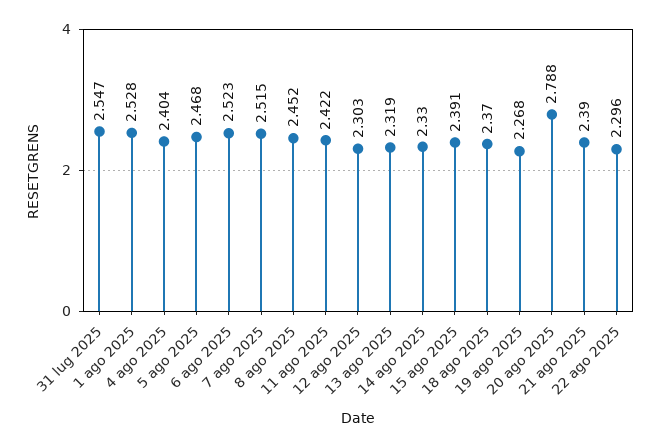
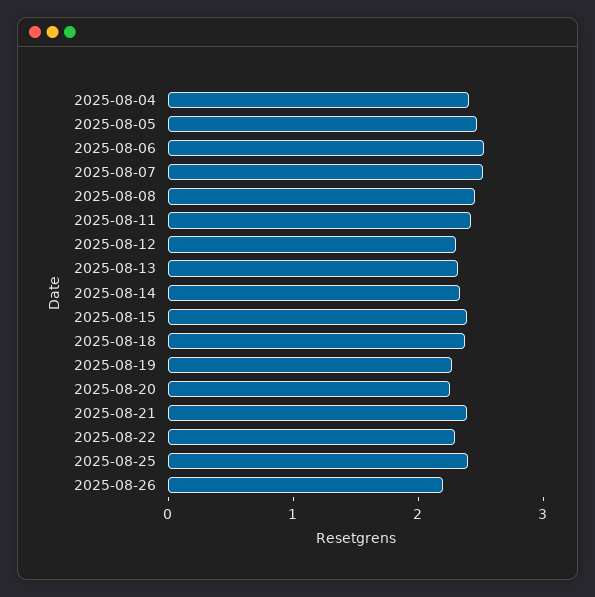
31 lug 2025: 2.547 -> none
1 ago 2025: 2.528 -> none
20 ago 2025: 2.788 -> 2.2
2025-08-25: none -> 2.4
2025-08-26: none -> 2.2

